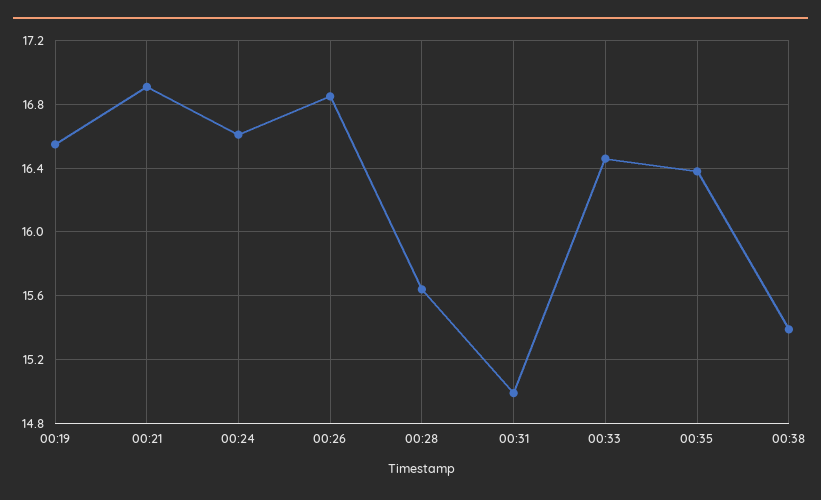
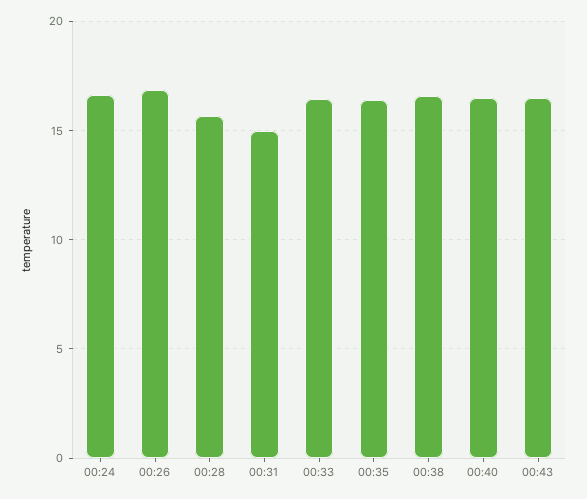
00:19: 16.55 -> none
00:21: 16.9 -> none
00:38: 15.4 -> 16.5
00:40: none -> 16.5
00:43: none -> 16.5

